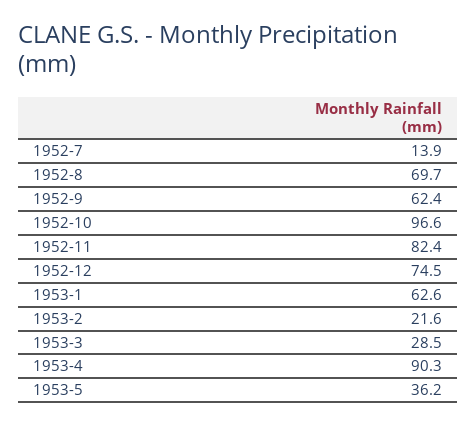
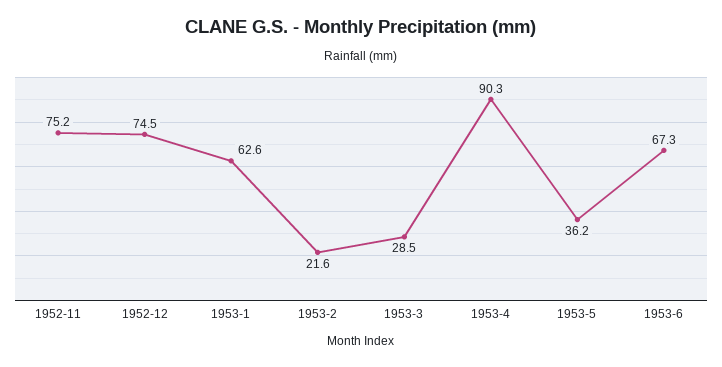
1952-7: 13.9 -> none
1952-8: 69.7 -> none
1952-9: 62.4 -> none
1952-10: 96.6 -> none
1952-11: 82.4 -> 75.2
1953-6: none -> 67.3

